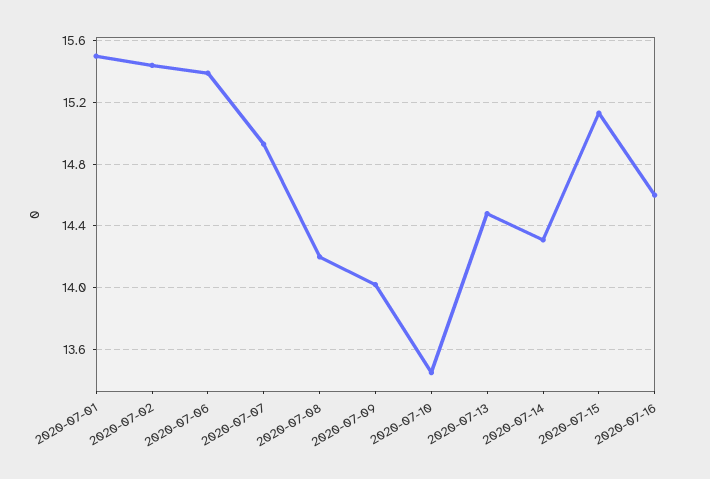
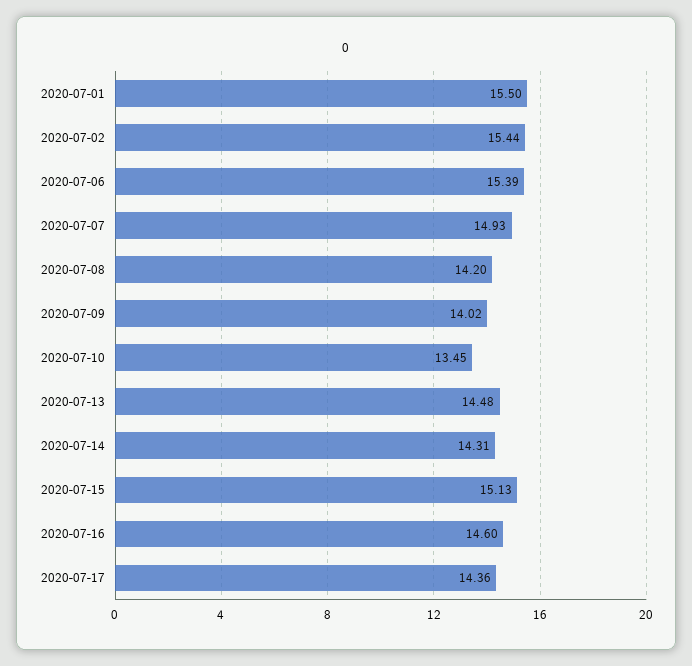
2020-07-17: none -> 14.36

